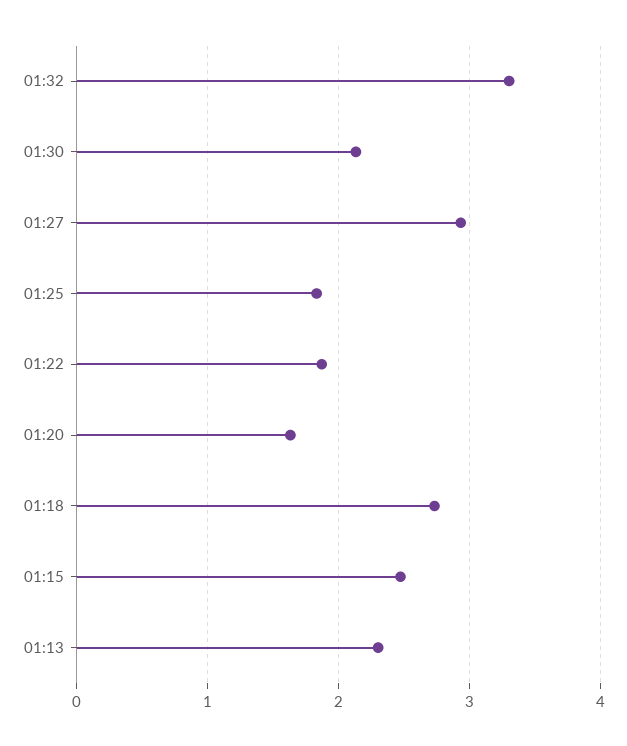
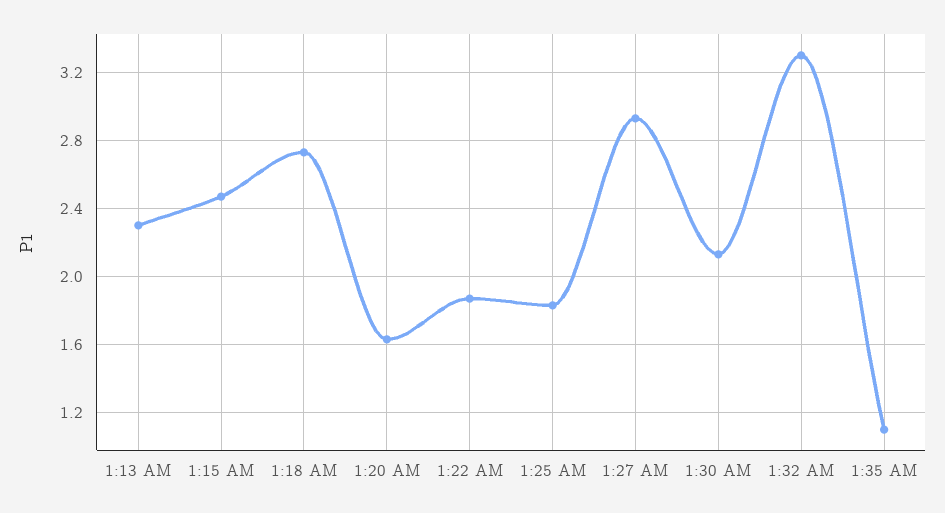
1:35 AM: none -> 1.1

